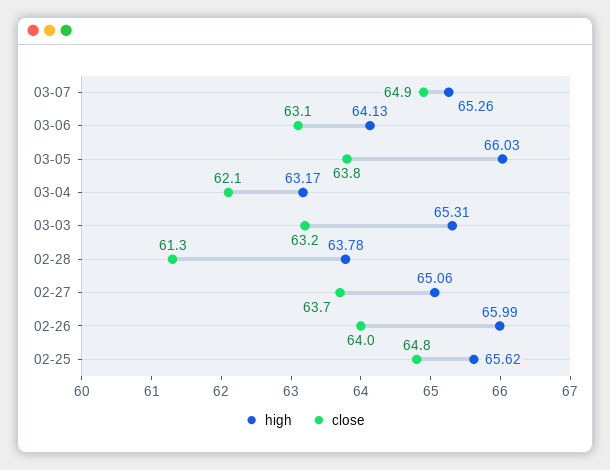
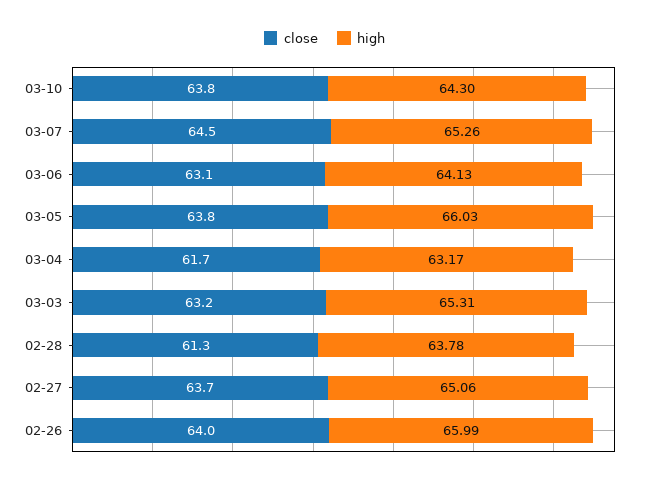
close, 03-07: 64.9 -> 64.5
close, 03-04: 62.1 -> 61.7
high, 02-25: 65.62 -> none
close, 02-25: 64.8 -> none
close, 03-10: none -> 63.8
high, 03-10: none -> 64.3

